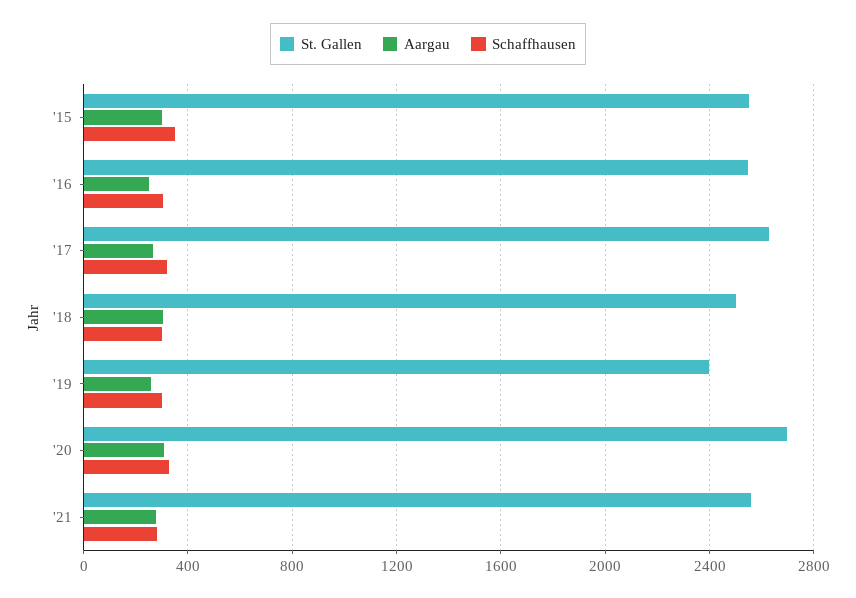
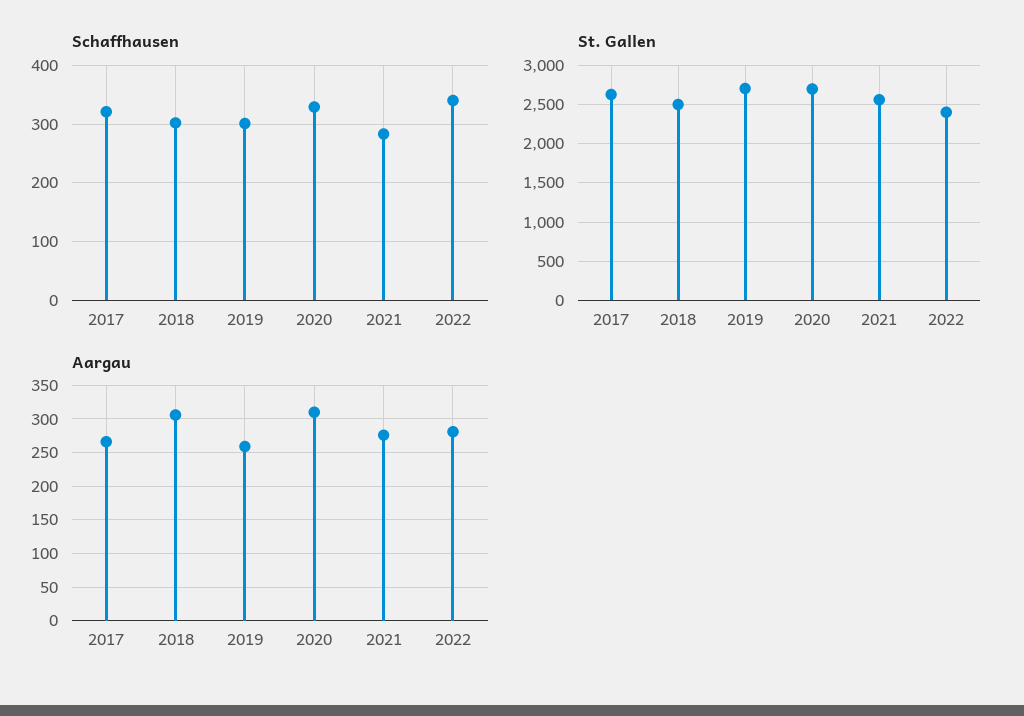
St. Gallen, '15: 2550 -> none
Aargau, '15: 300 -> none
Schaffhausen, '15: 350 -> none
St. Gallen, '16: 2550 -> none
Aargau, '16: 250 -> none
Schaffhausen, '16: 300 -> none
St. Gallen, '19: 2400 -> 2700
Schaffhausen, 2022: none -> 340
St. Gallen, 2022: none -> 2400
Aargau, 2022: none -> 280

